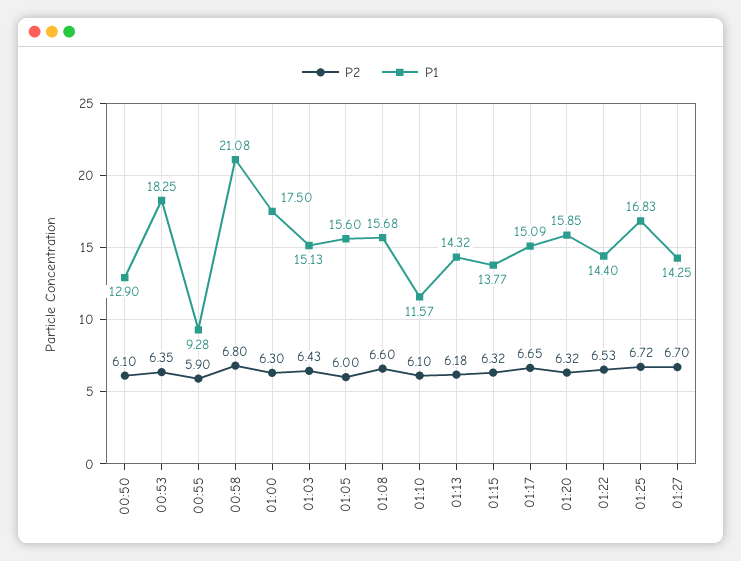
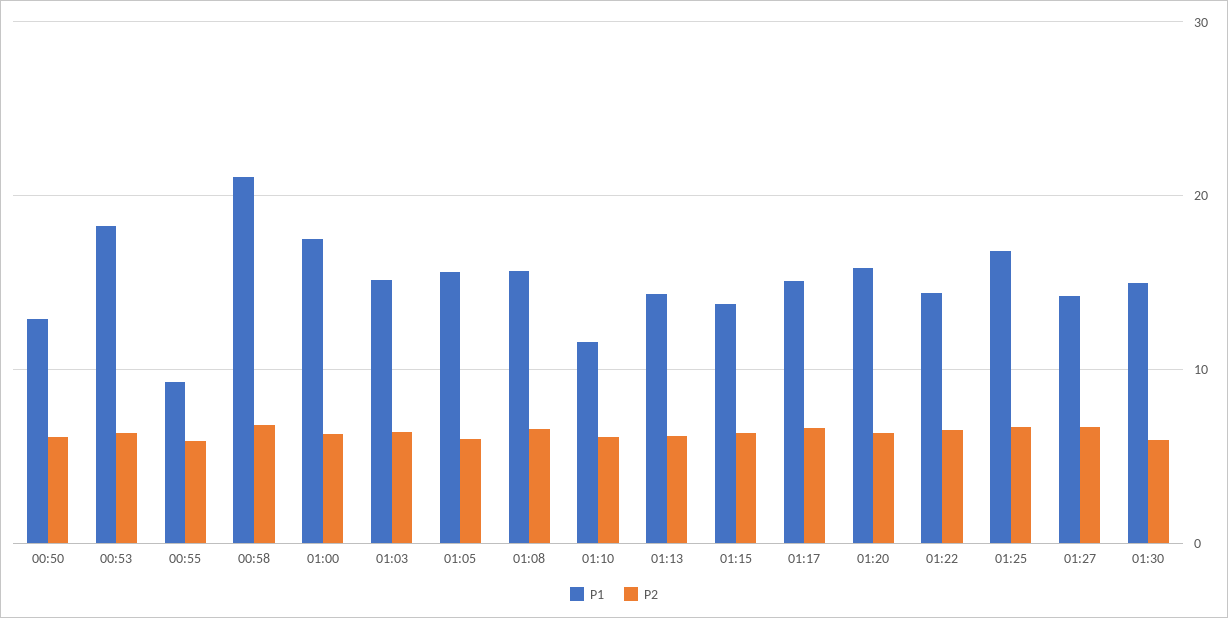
P1, 01:30: none -> 15
P2, 01:30: none -> 6

